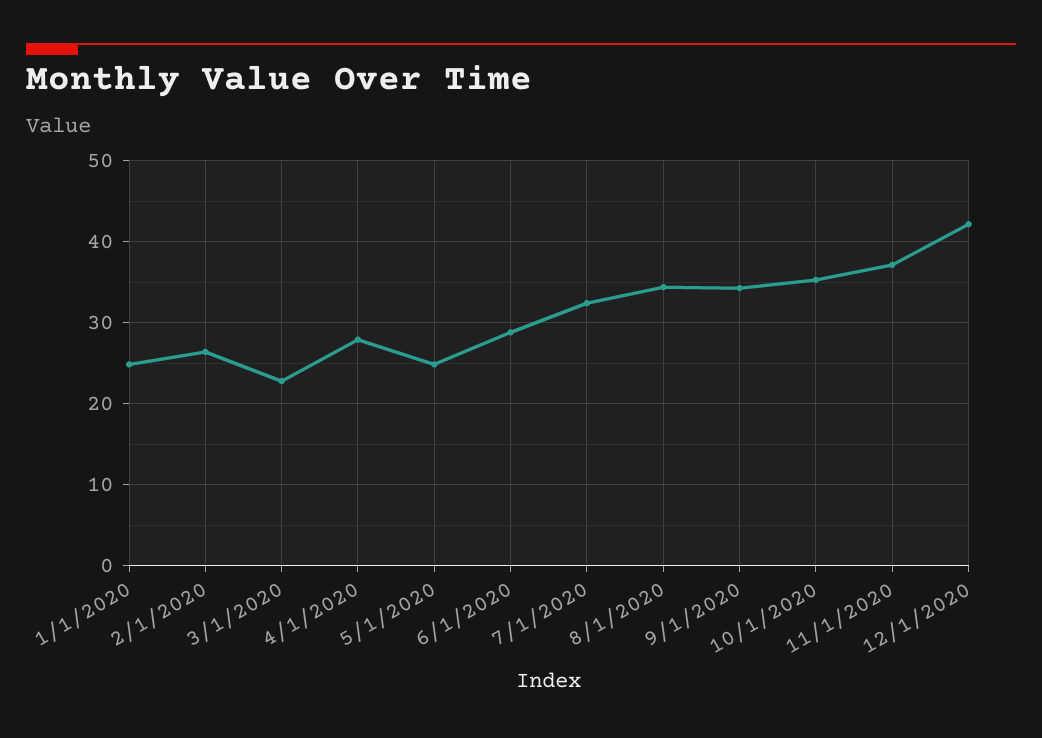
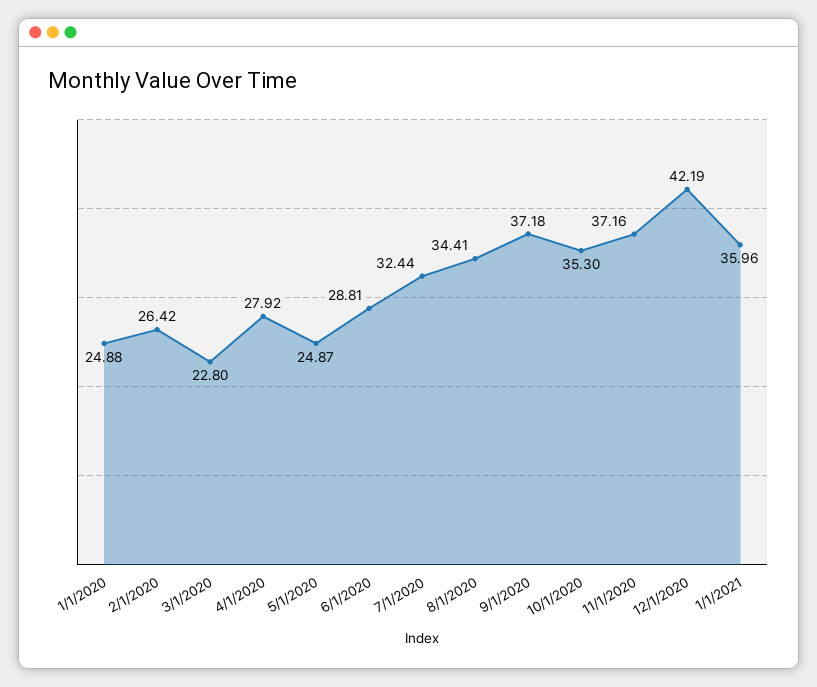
9/1/2020: 34 -> 37.18
1/1/2021: none -> 35.96

